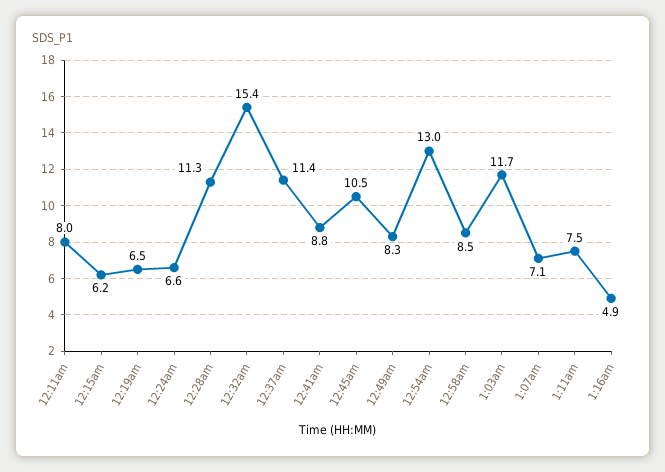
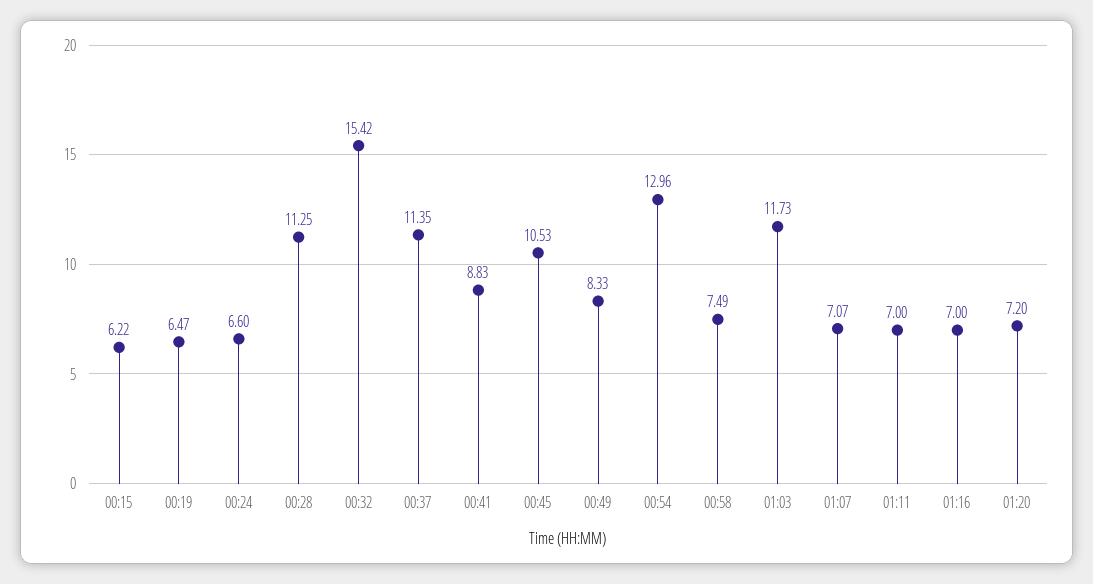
12:11am: 8 -> none
12:58am: 8.5 -> 7.49
1:11am: 7.5 -> 7
1:16am: 4.9 -> 7
01:20: none -> 7.2

